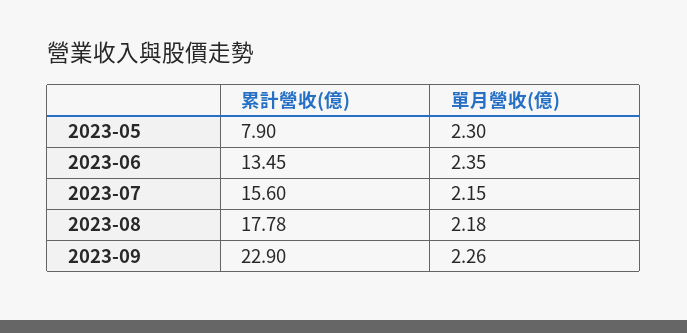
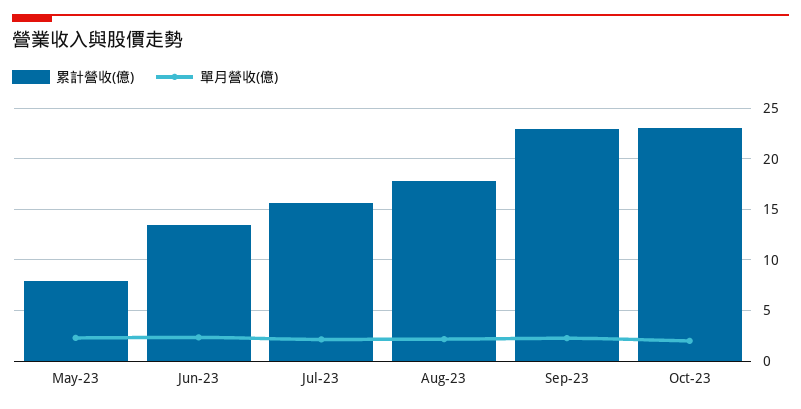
累計營收(億), Oct-23: none -> 23
單月營收(億), Oct-23: none -> 2

